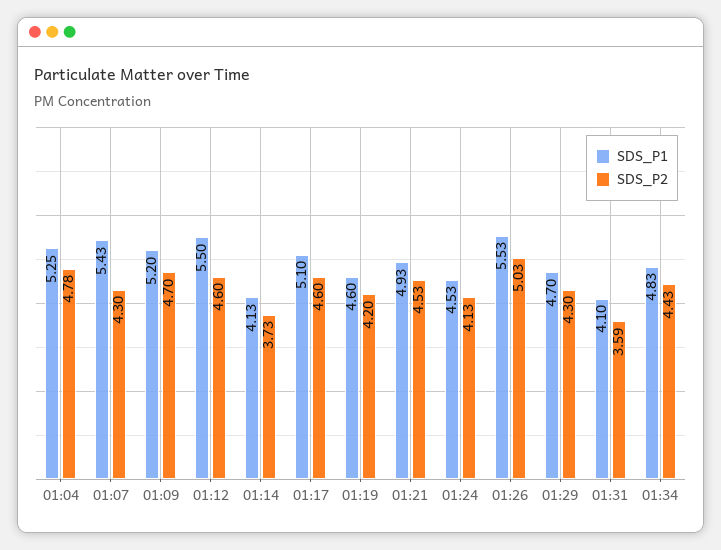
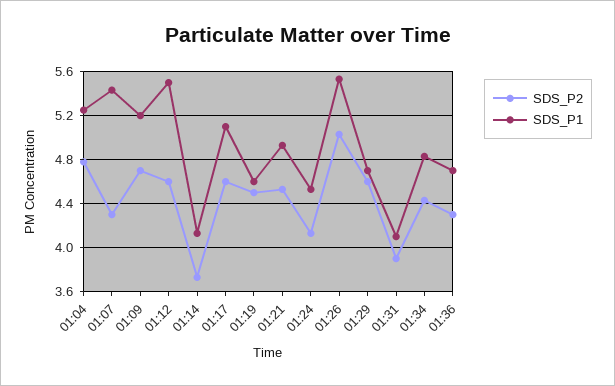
SDS_P2, 01:19: 4.2 -> 4.5
SDS_P2, 01:29: 4.3 -> 4.6
SDS_P2, 01:31: 3.59 -> 3.9
SDS_P2, 01:36: none -> 4.3
SDS_P1, 01:36: none -> 4.7

